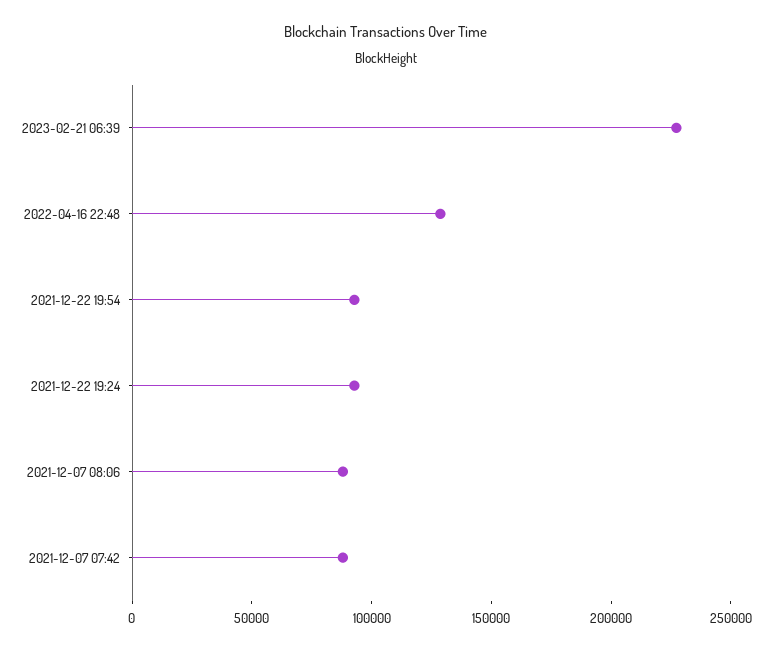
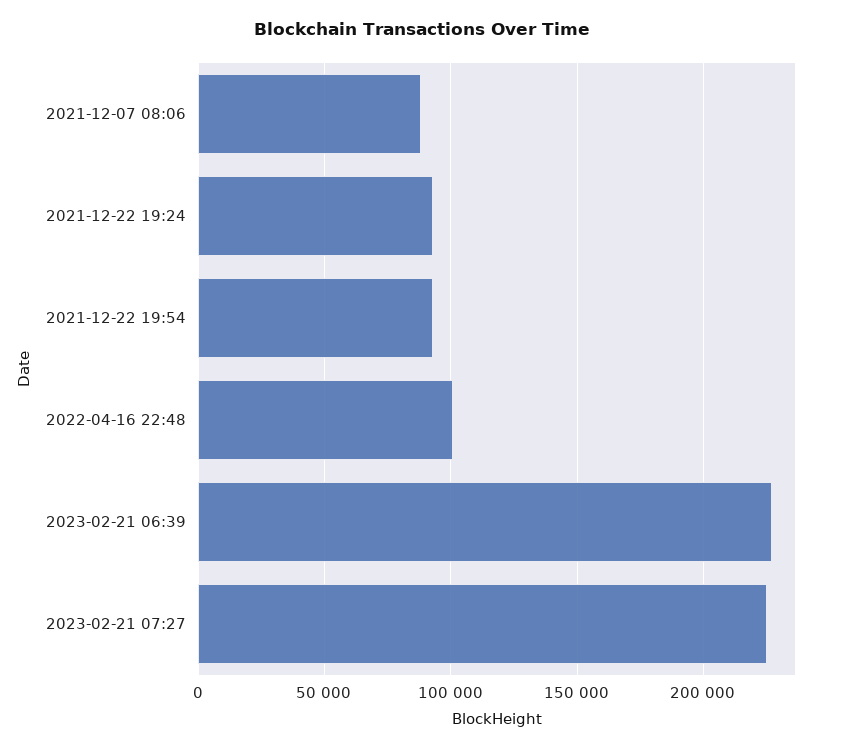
2022-04-16 22:48: 130000 -> 100000
2021-12-07 07:42: 90000 -> none
2023-02-21 07:27: none -> 225000

